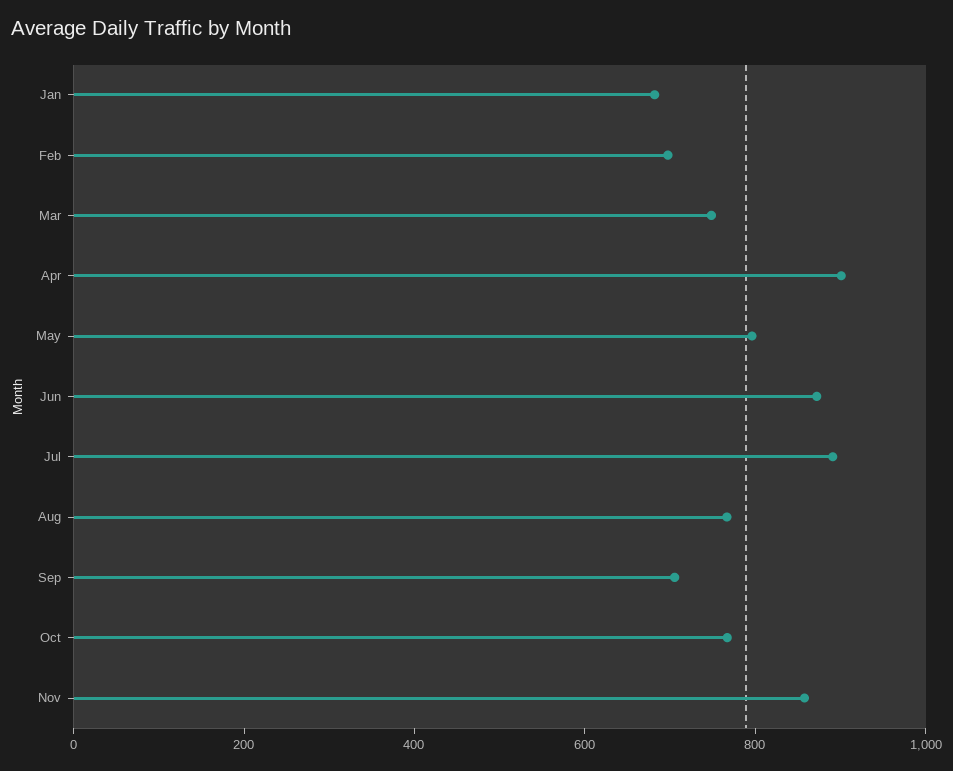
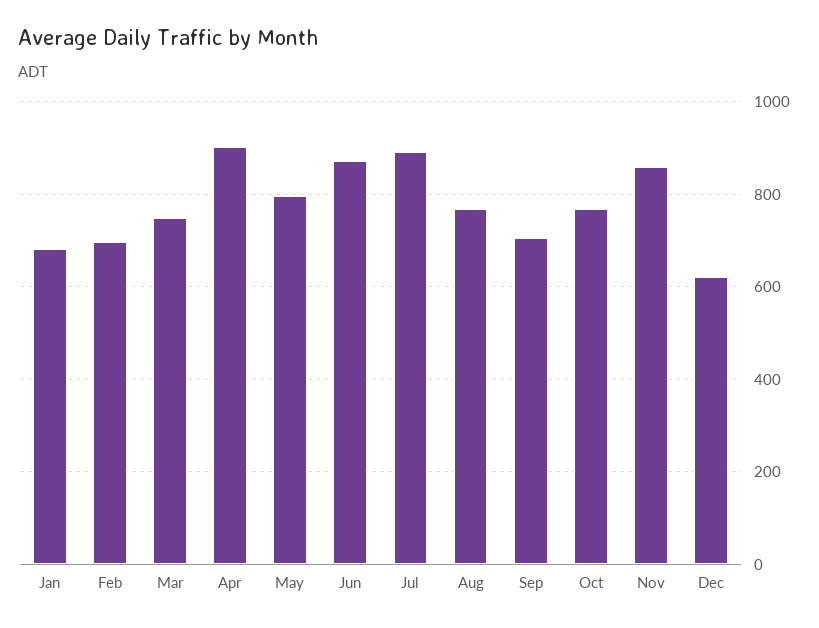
Dec: none -> 620

